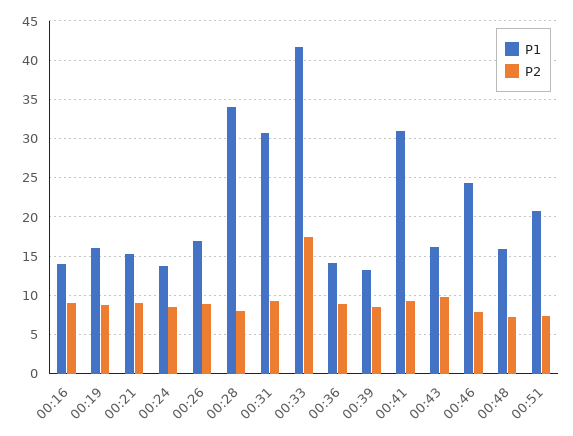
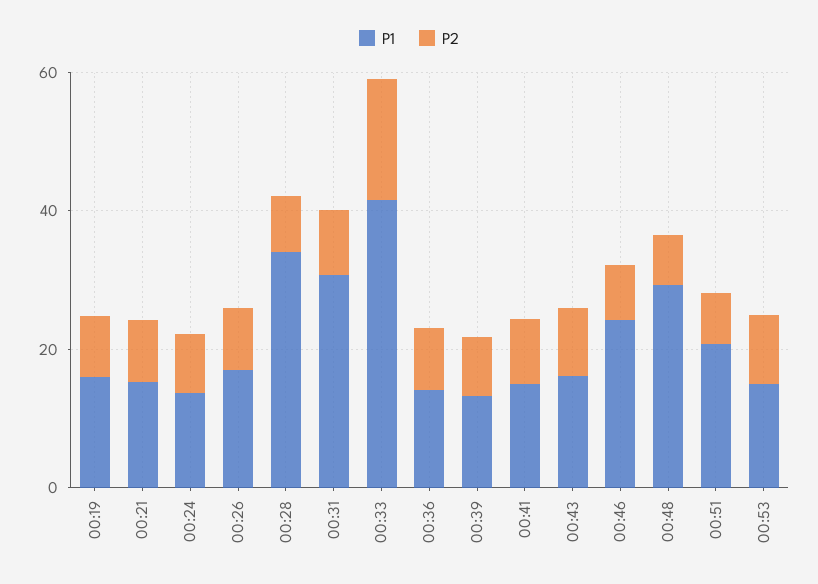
P1, 00:16: 14 -> none
P2, 00:16: 9 -> none
P1, 00:41: 31 -> 15
P1, 00:48: 16 -> 30
P1, 00:53: none -> 15
P2, 00:53: none -> 10

